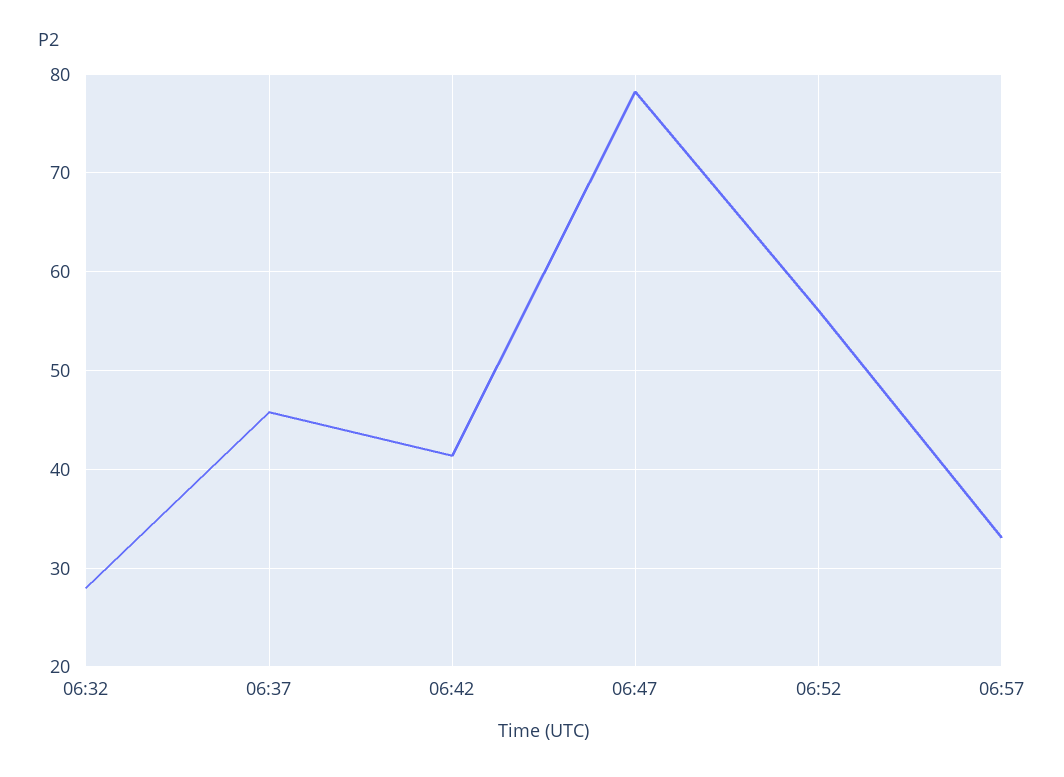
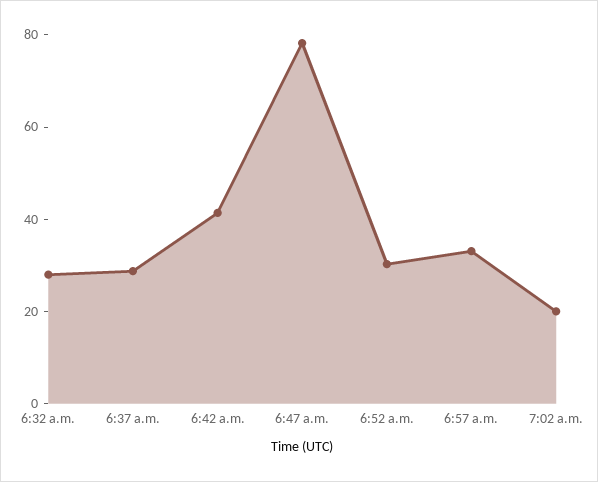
06:37: 46 -> 30
06:52: 56 -> 30
7:02 a.m.: none -> 20

